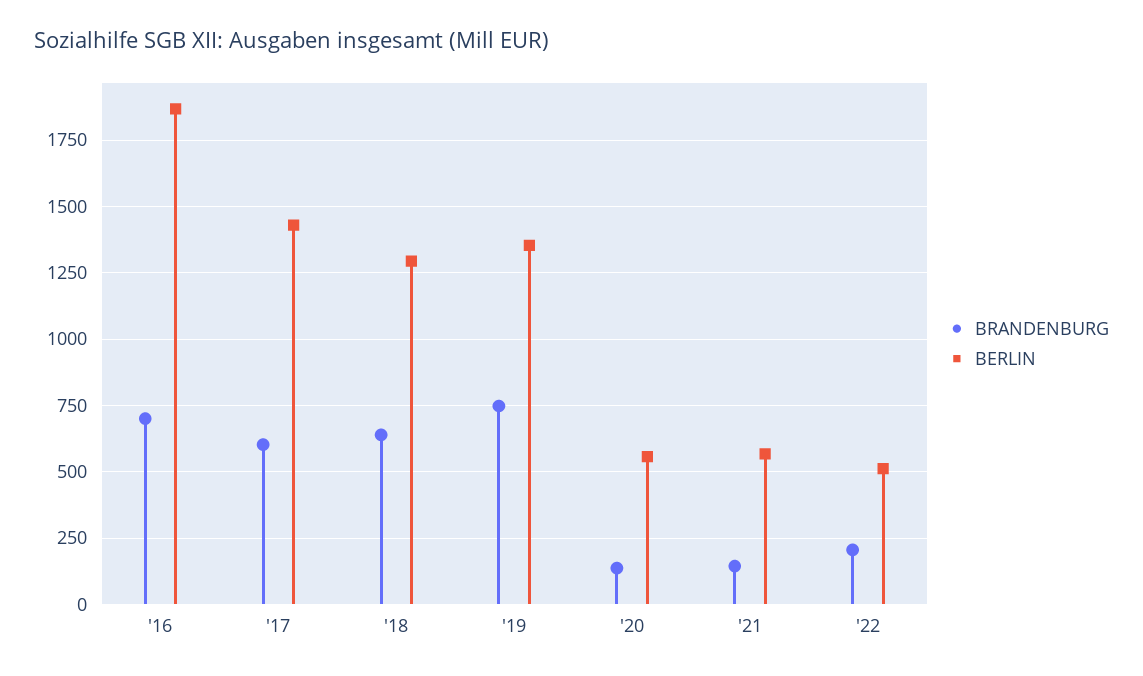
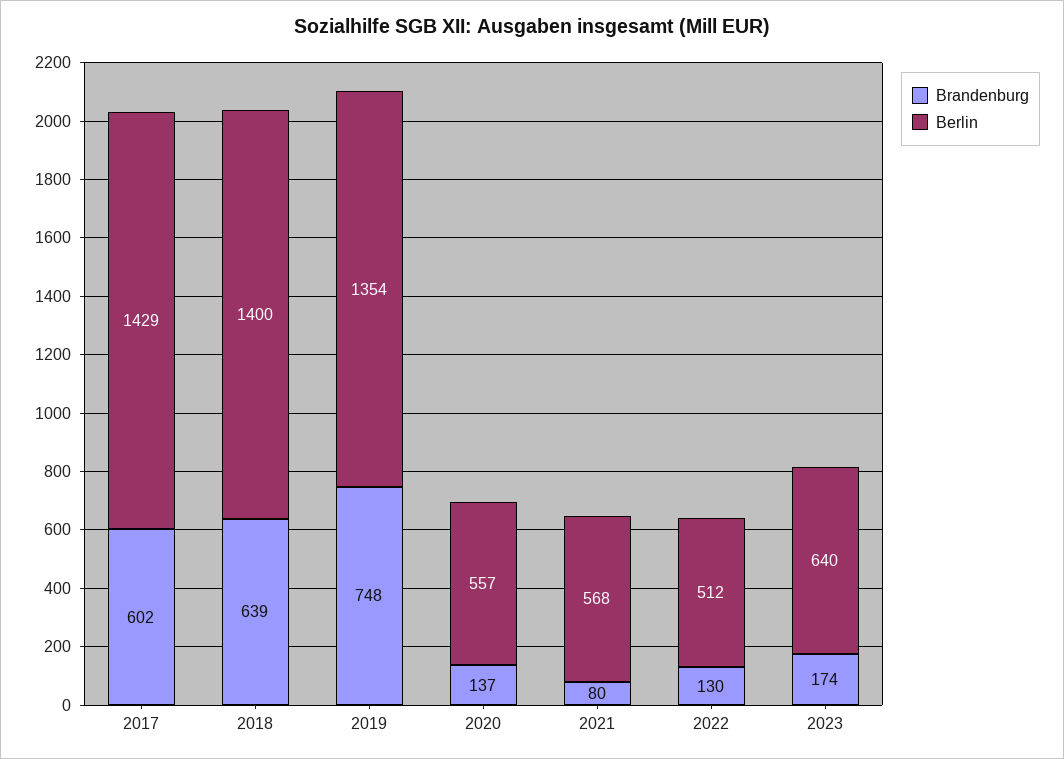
BRANDENBURG, '16: 700 -> none
BERLIN, '16: 1875 -> none
BERLIN, '18: 1300 -> 1400
BRANDENBURG, '21: 150 -> 80
BRANDENBURG, '22: 200 -> 130
BRANDENBURG, 2023: none -> 174
BERLIN, 2023: none -> 640

